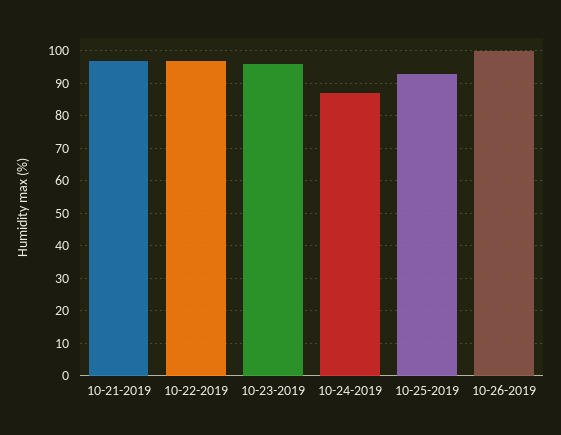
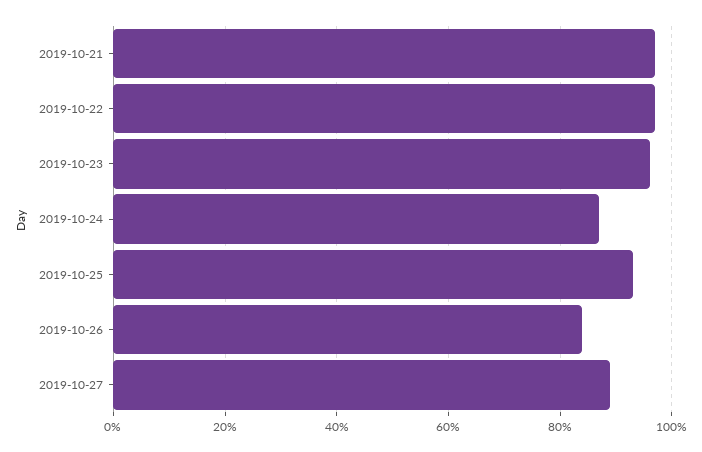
10-26-2019: 100 -> 85
2019-10-27: none -> 90

